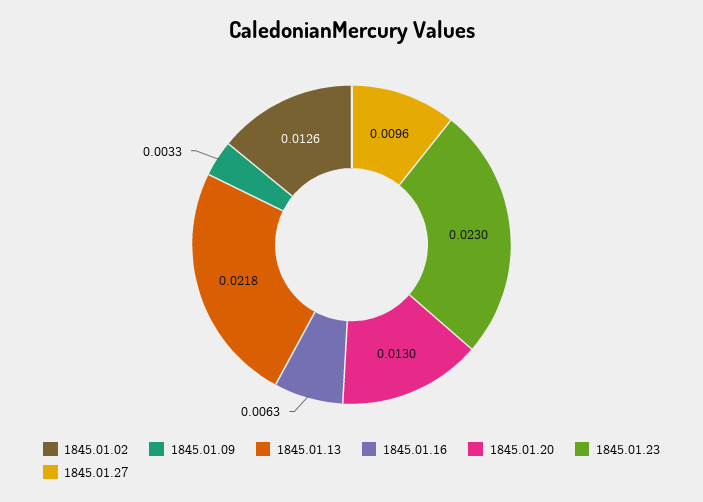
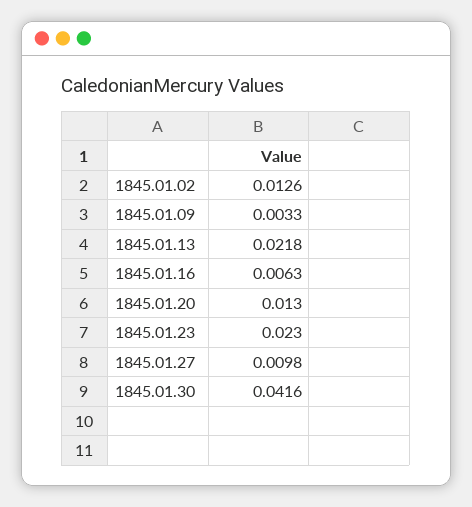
1845.01.27: 0.0096 -> 0.0098
1845.01.30: none -> 0.0416

